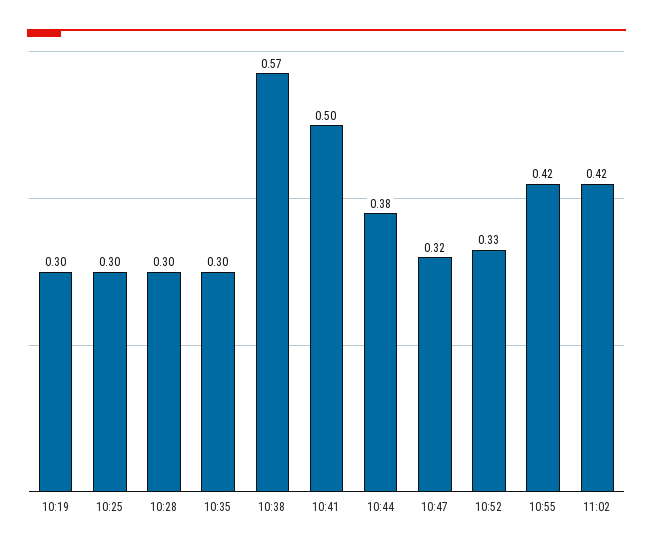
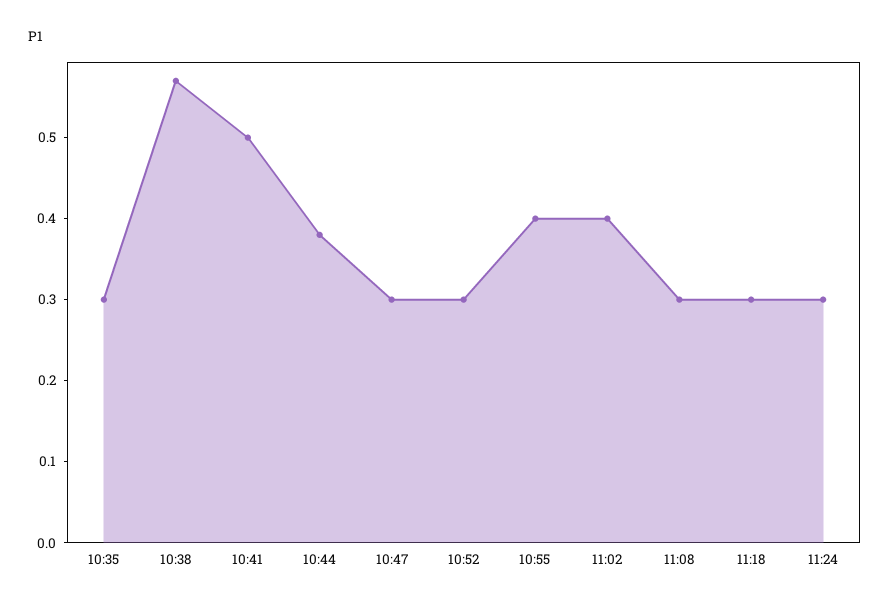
10:19: 0.3 -> none
10:25: 0.3 -> none
10:28: 0.3 -> none
10:47: 0.32 -> 0.3
10:52: 0.33 -> 0.3
10:55: 0.42 -> 0.4
11:02: 0.42 -> 0.4
11:08: none -> 0.3
11:18: none -> 0.3
11:24: none -> 0.3

